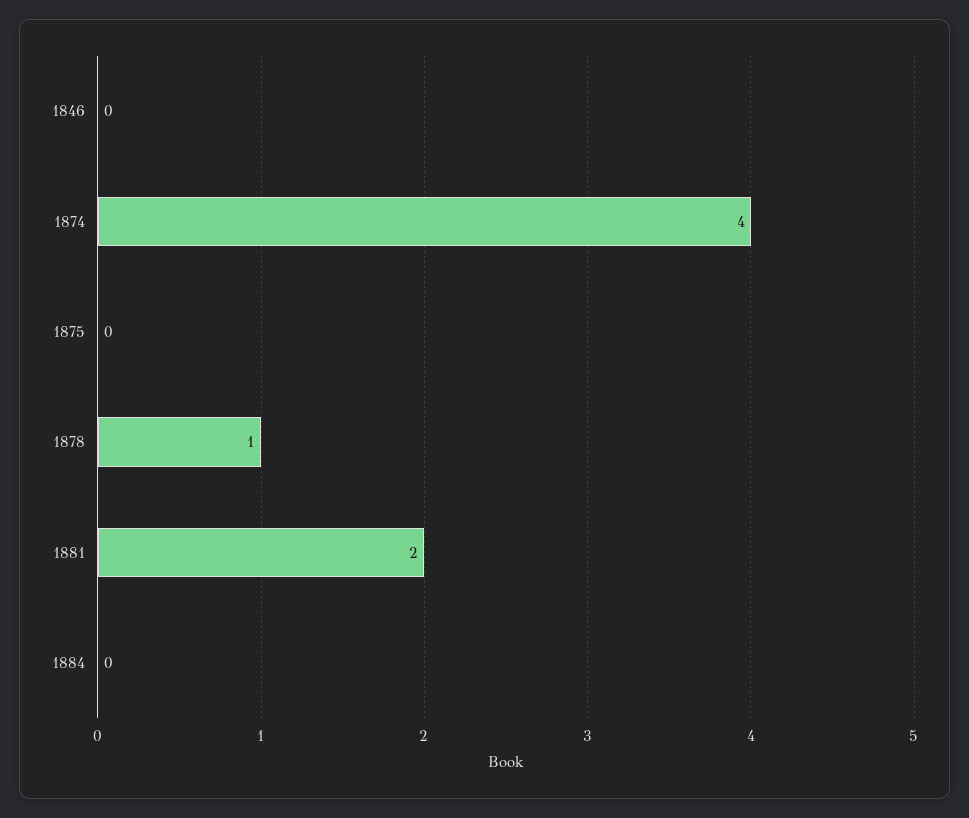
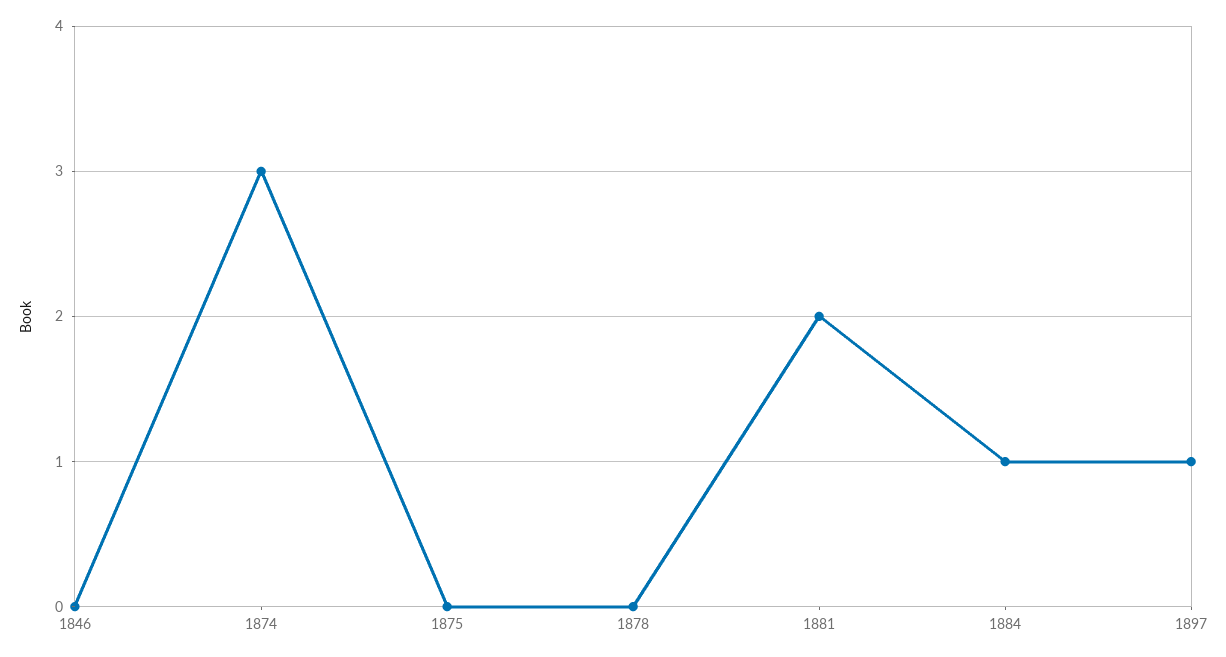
1874: 4 -> 3
1878: 1 -> 0
1884: 0 -> 1
1897: none -> 1

